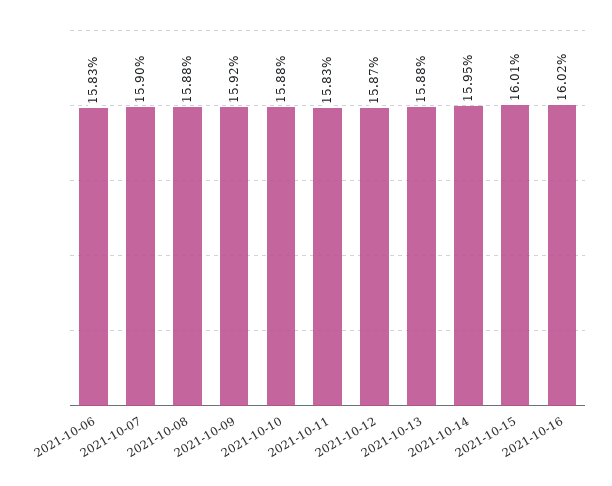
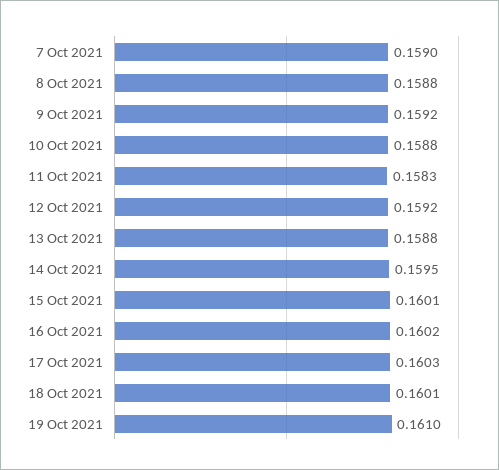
2021-10-06: 0.1583 -> none
2021-10-12: 0.1587 -> 0.1592
17 Oct 2021: none -> 0.1603
18 Oct 2021: none -> 0.1601
19 Oct 2021: none -> 0.161

